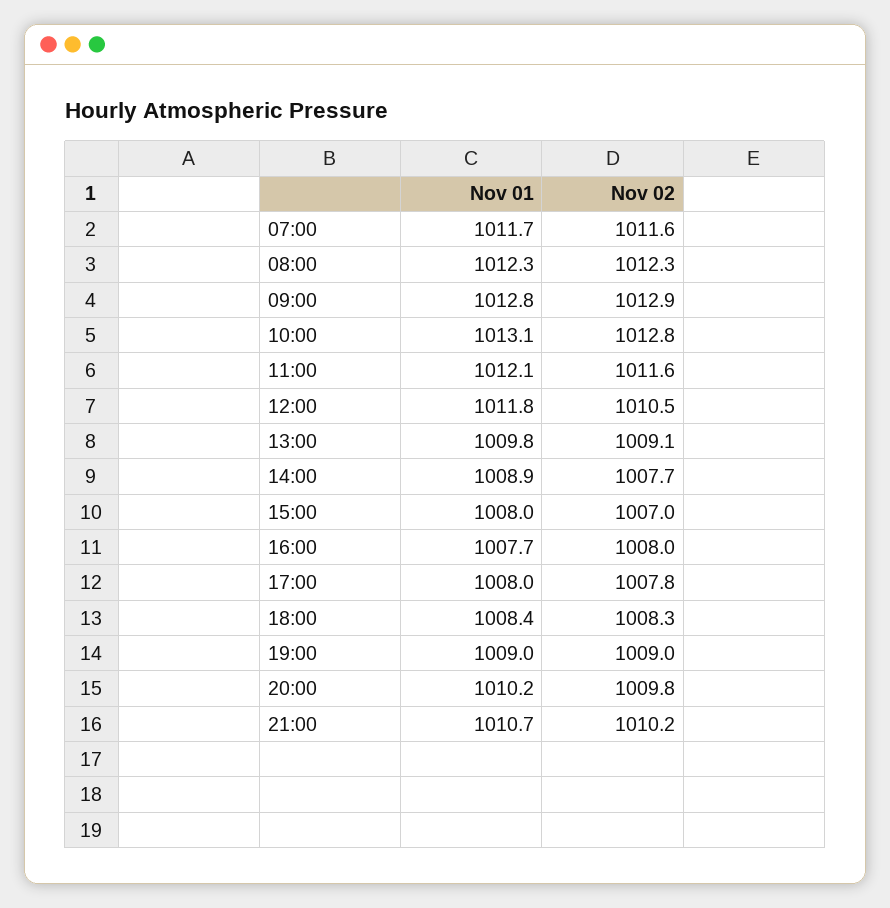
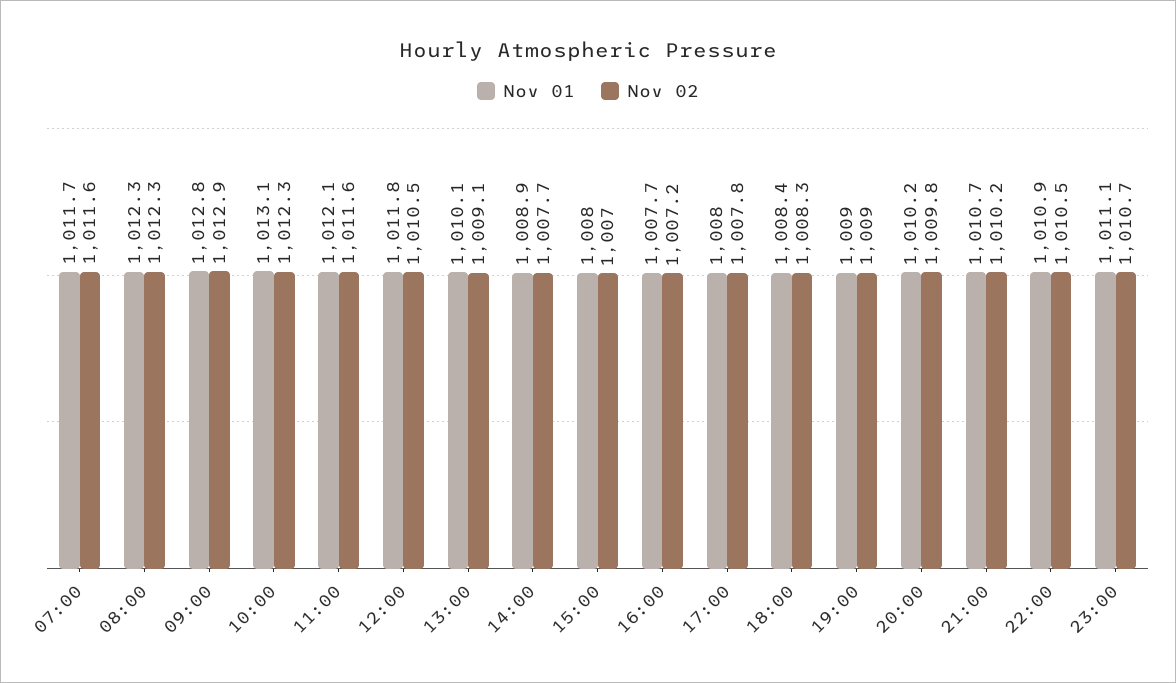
Nov 02, 10:00: 1012.8 -> 1012.3
Nov 01, 13:00: 1009.8 -> 1010.1
Nov 02, 16:00: 1008 -> 1007.2
Nov 01, 22:00: none -> 1010.9
Nov 02, 22:00: none -> 1010.5
Nov 01, 23:00: none -> 1011.1
Nov 02, 23:00: none -> 1010.7

